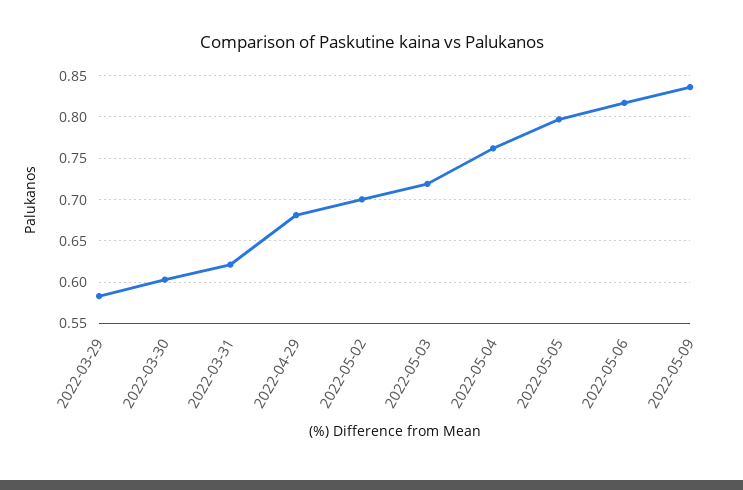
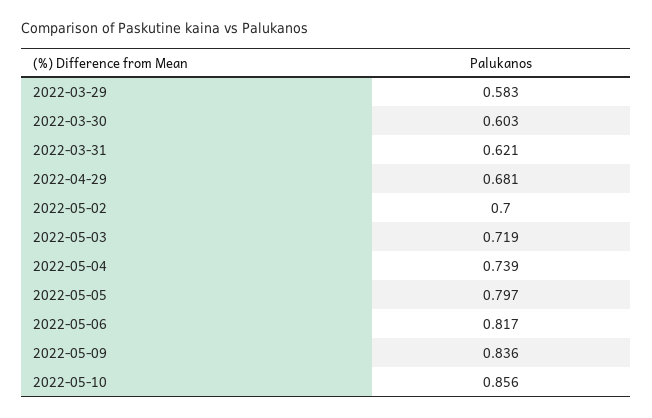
2022-05-04: 0.76 -> 0.739
2022-05-10: none -> 0.856

